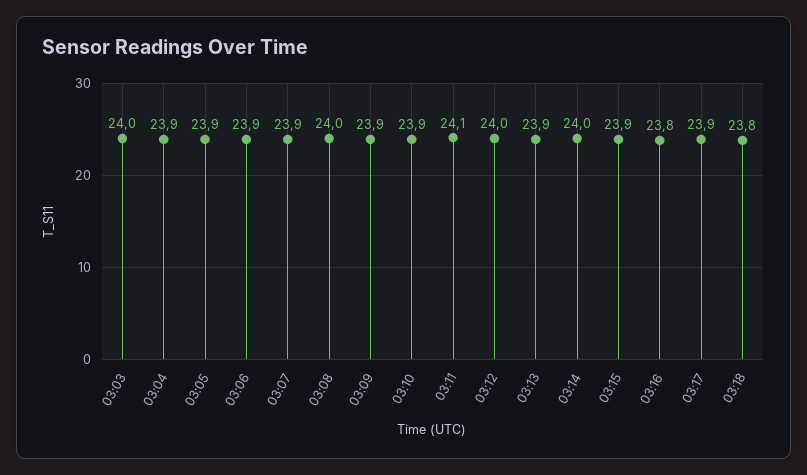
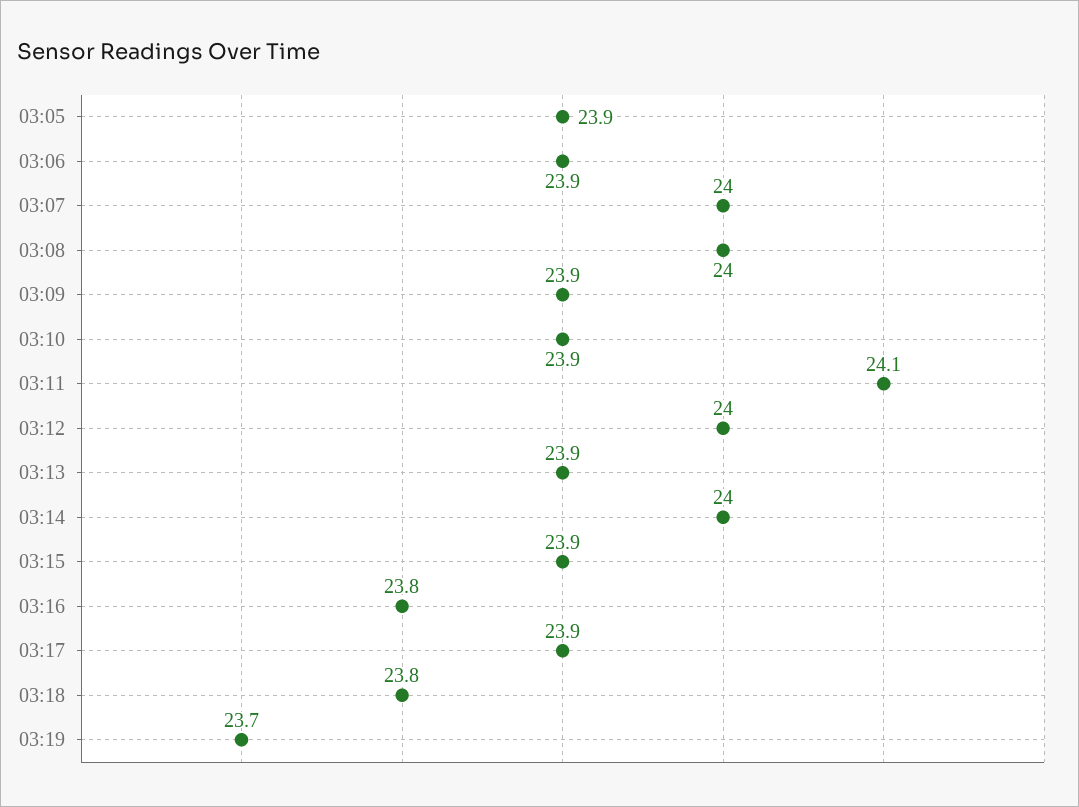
03:03: 24 -> none
03:04: 23.9 -> none
03:07: 23.9 -> 24
03:19: none -> 23.7

